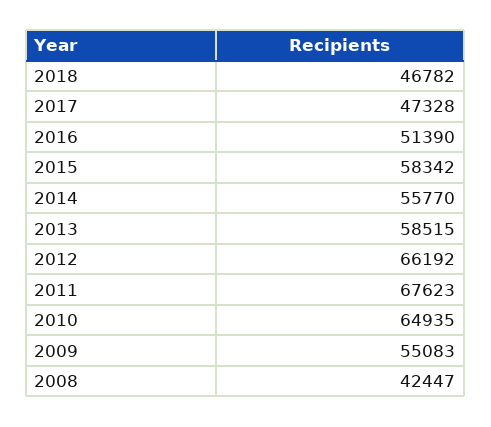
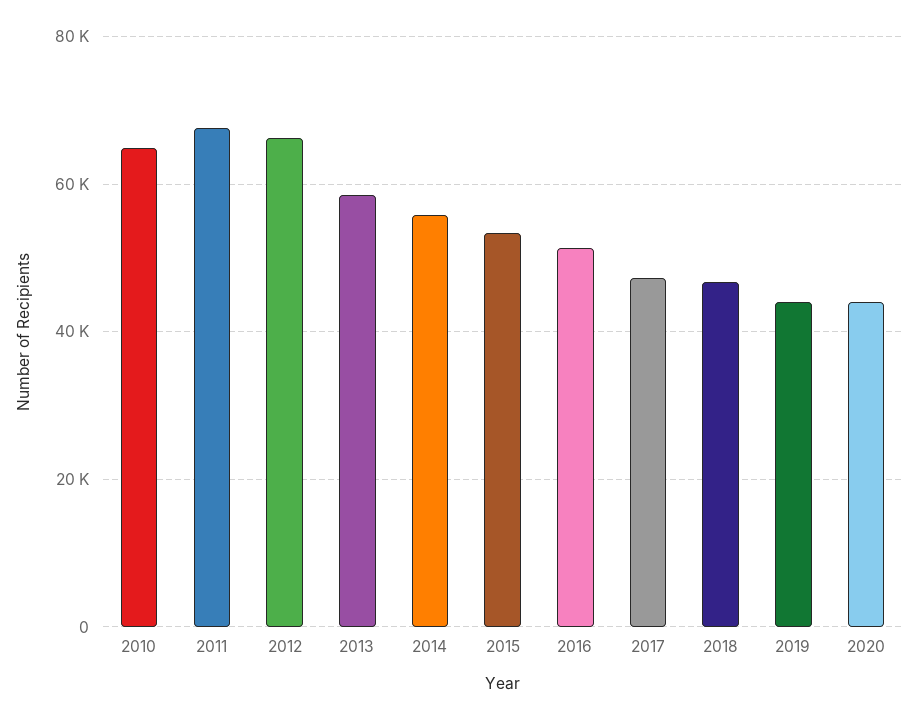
2015: 58342 -> 54000
2009: 55083 -> none
2008: 42447 -> none
2019: none -> 44000
2020: none -> 44000

